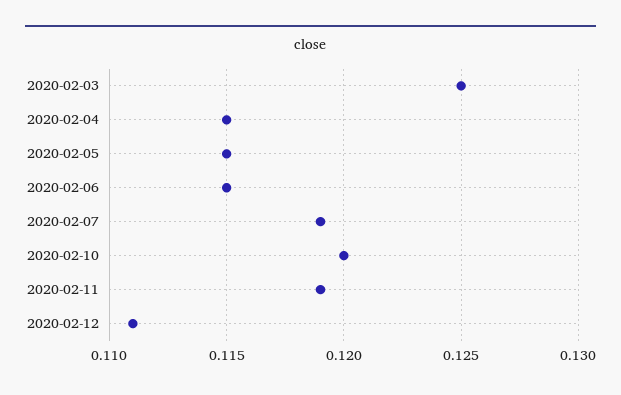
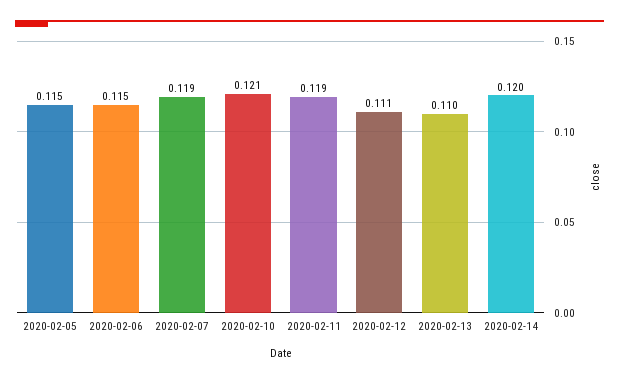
2020-02-03: 0.125 -> none
2020-02-04: 0.115 -> none
2020-02-10: 0.12 -> 0.121
2020-02-13: none -> 0.11
2020-02-14: none -> 0.12

